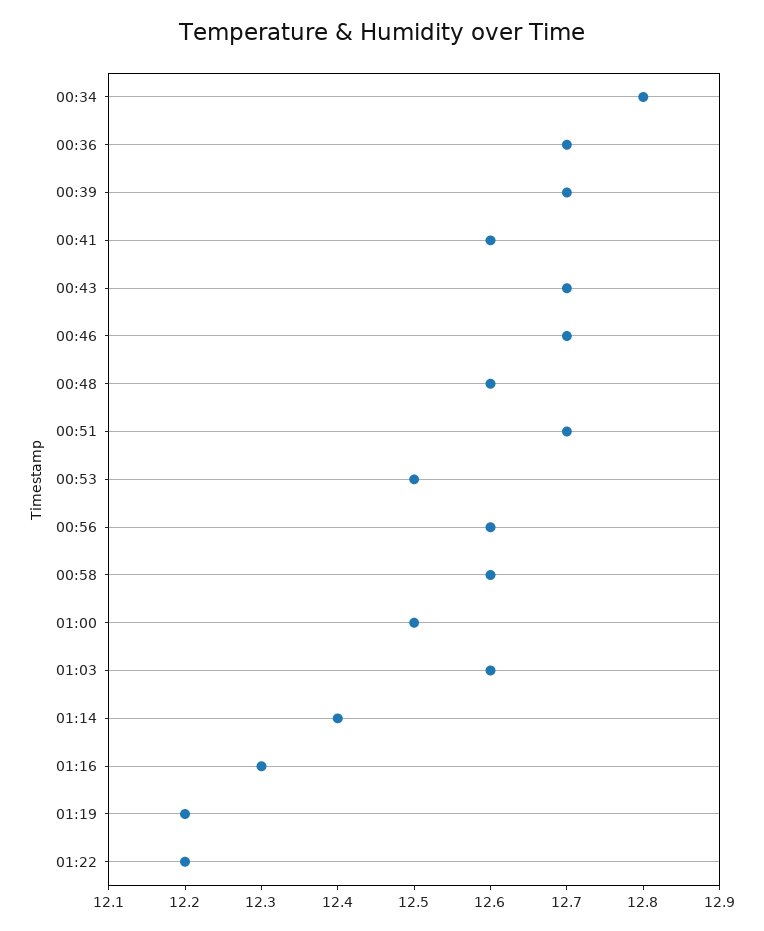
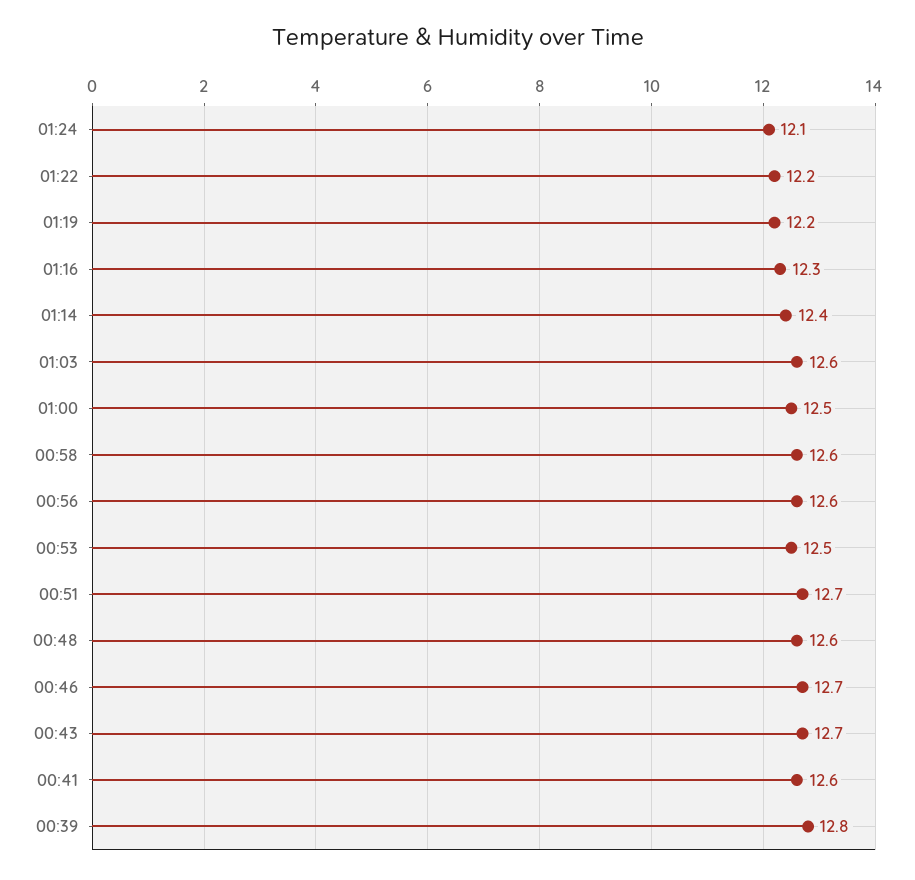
00:34: 12.8 -> none
00:36: 12.7 -> none
00:39: 12.7 -> 12.8
01:24: none -> 12.1

